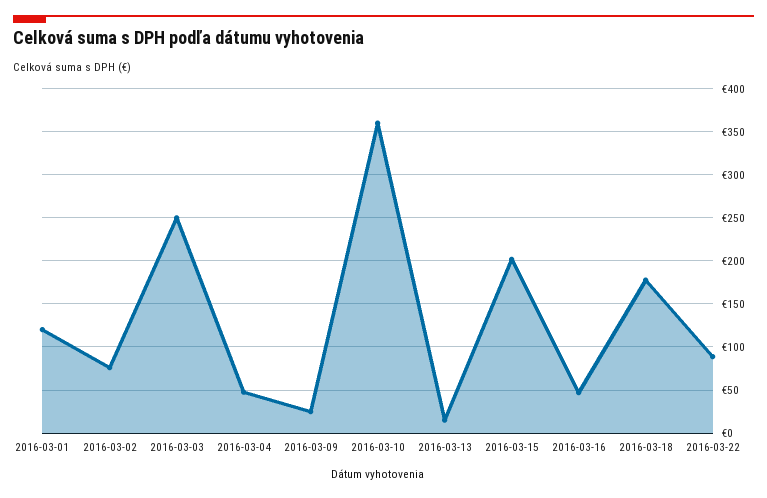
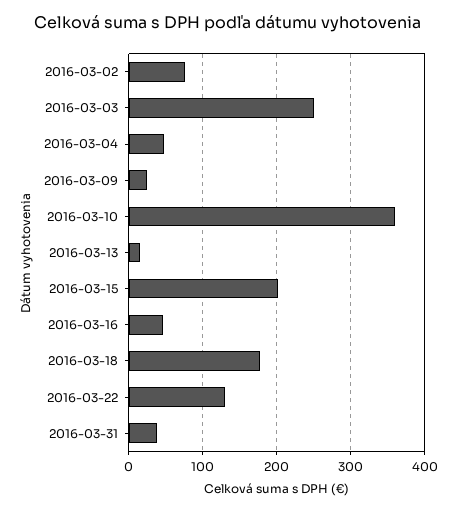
2016-03-01: 120 -> none
2016-03-22: 90 -> 130
2016-03-31: none -> 40

